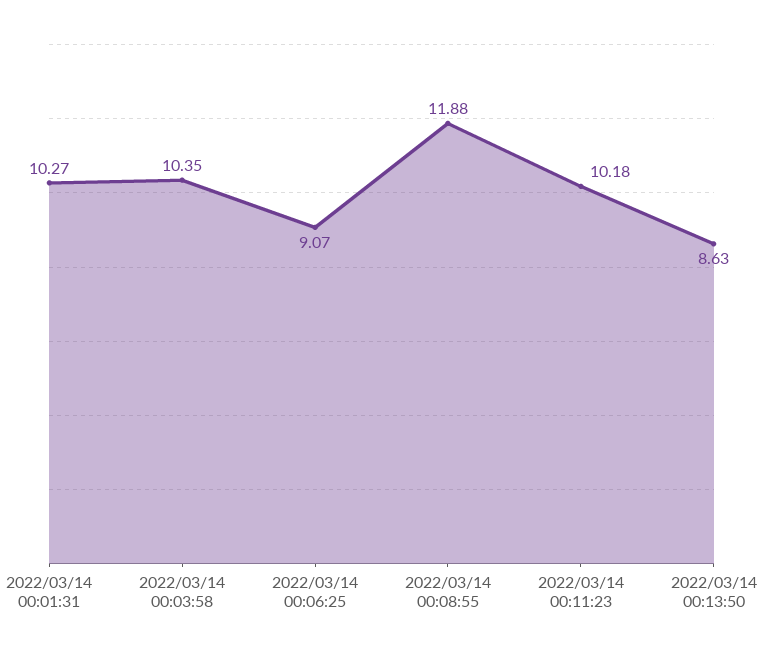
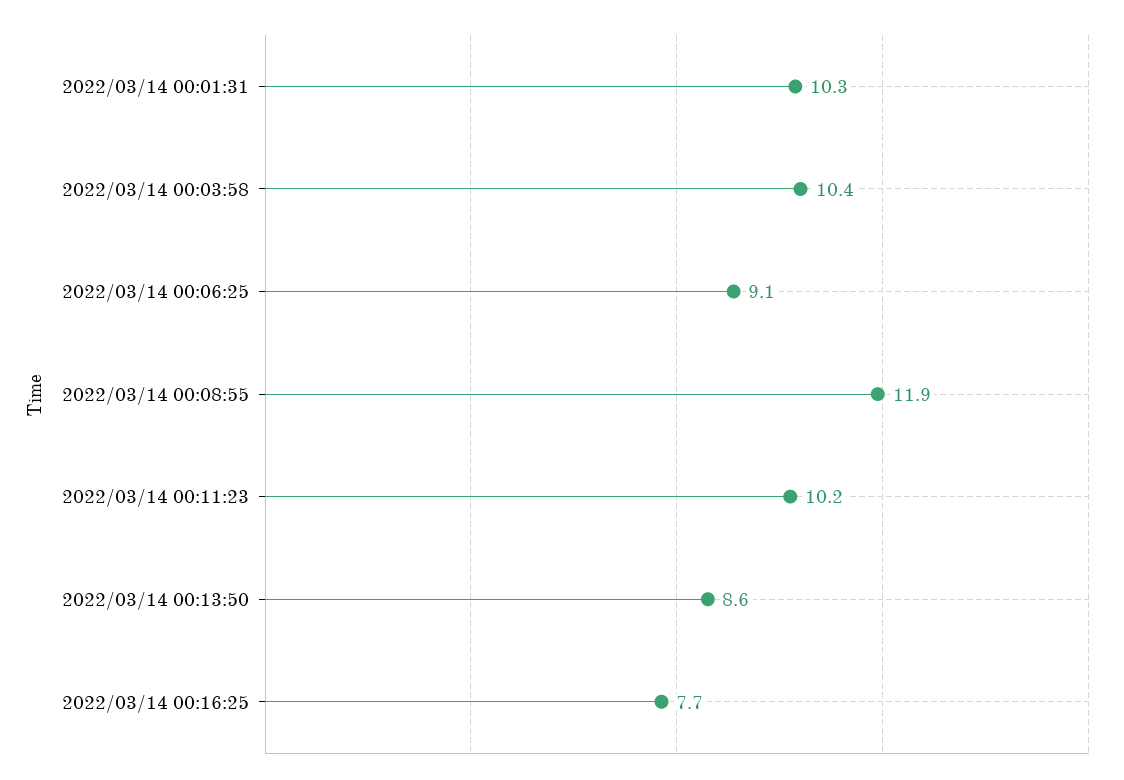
2022/03/14 00:16:25: none -> 7.7

